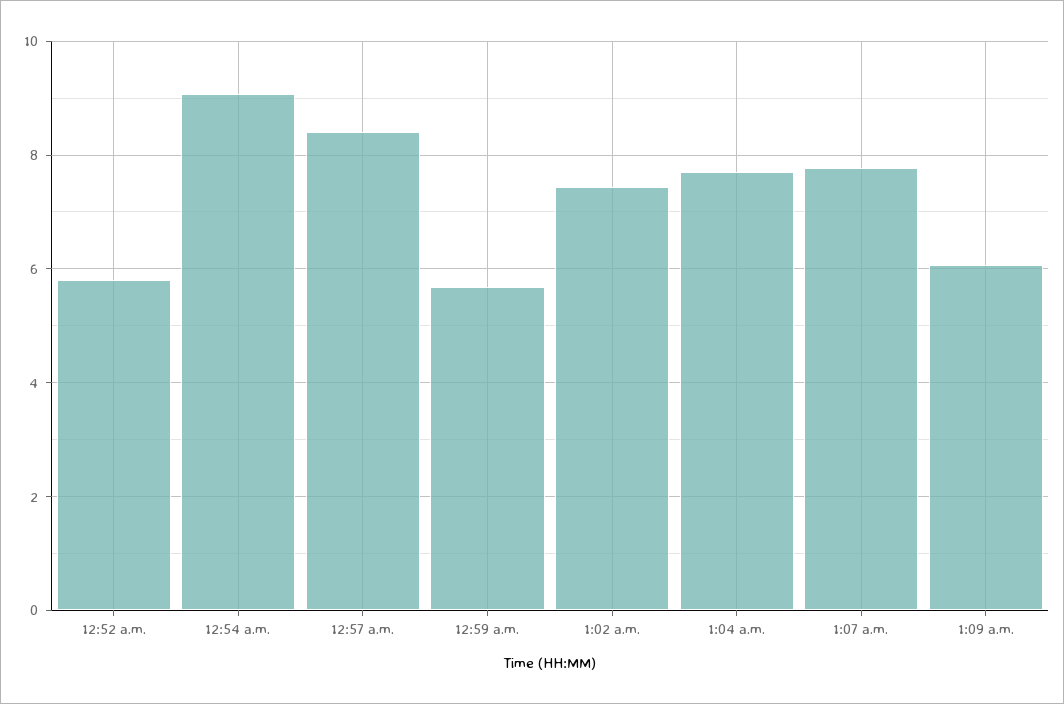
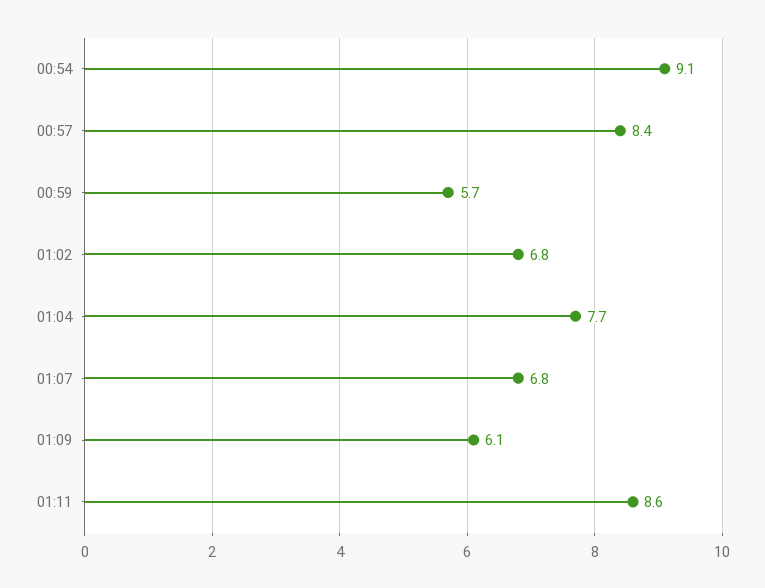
12:52 a.m.: 5.8 -> none
1:02 a.m.: 7.4 -> 6.8
1:07 a.m.: 7.8 -> 6.8
01:11: none -> 8.6

